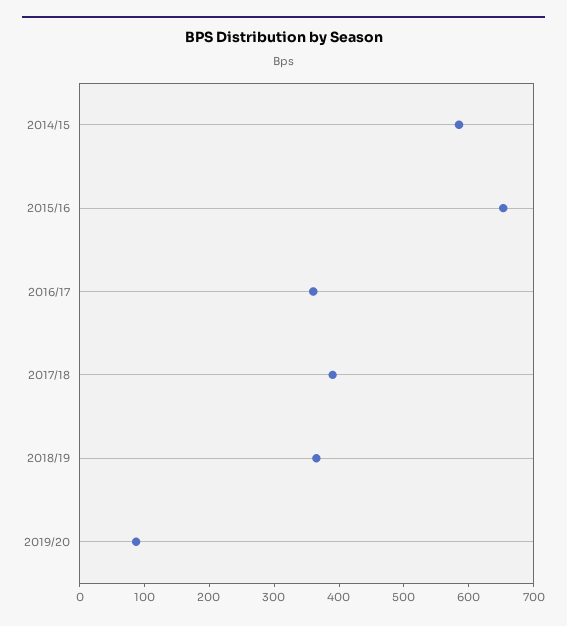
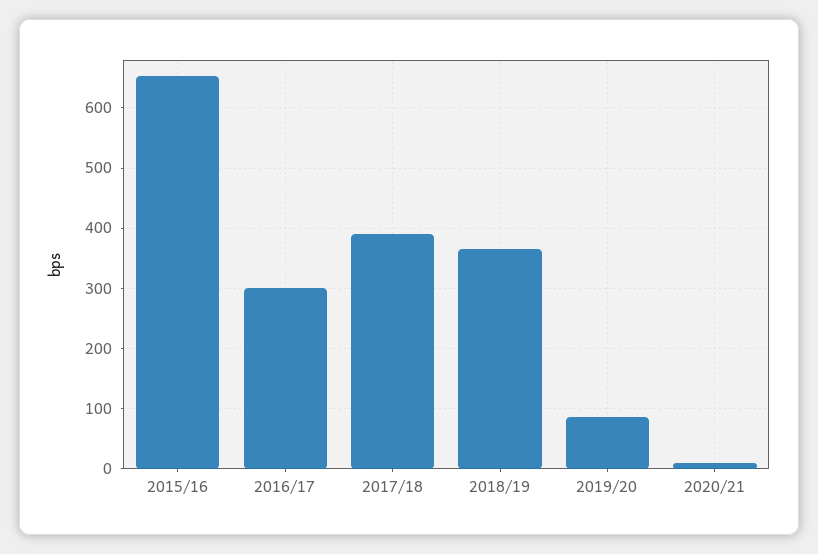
2014/15: 580 -> none
2016/17: 360 -> 300
2020/21: none -> 10

